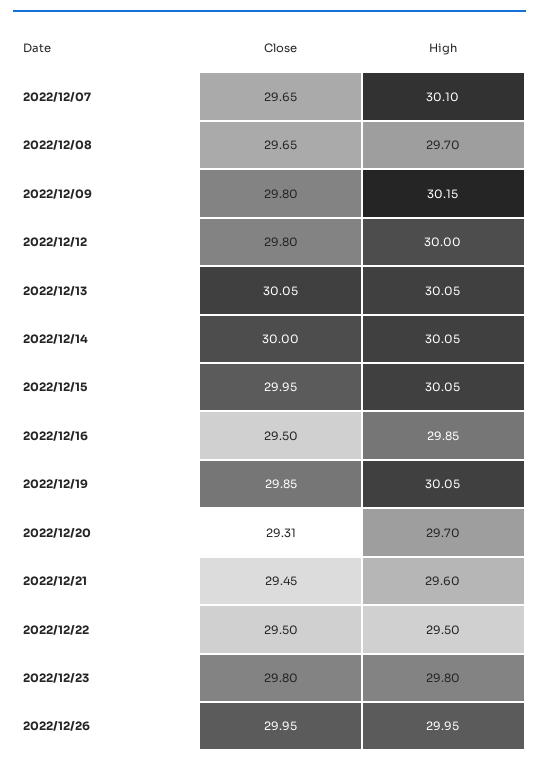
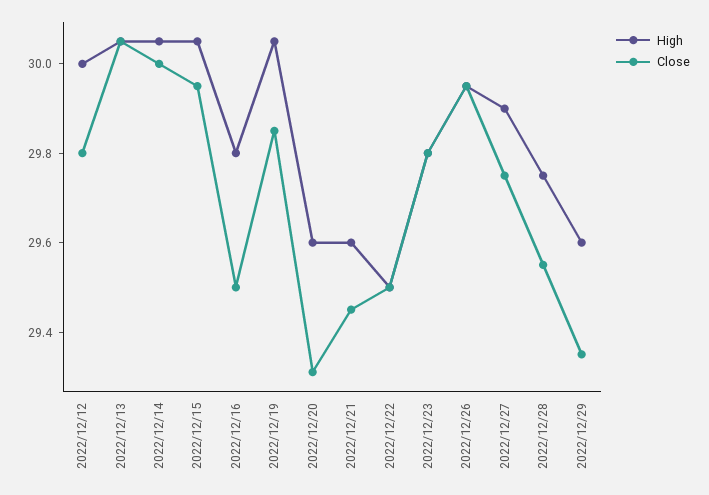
Close, 2022/12/07: 29.65 -> none
High, 2022/12/07: 30.1 -> none
Close, 2022/12/08: 29.65 -> none
High, 2022/12/08: 29.7 -> none
Close, 2022/12/09: 29.8 -> none
High, 2022/12/09: 30.15 -> none
High, 2022/12/16: 29.85 -> 29.8
High, 2022/12/20: 29.7 -> 29.6
High, 2022/12/27: none -> 29.9
Close, 2022/12/27: none -> 29.75
High, 2022/12/28: none -> 29.75
Close, 2022/12/28: none -> 29.55
High, 2022/12/29: none -> 29.6
Close, 2022/12/29: none -> 29.35

